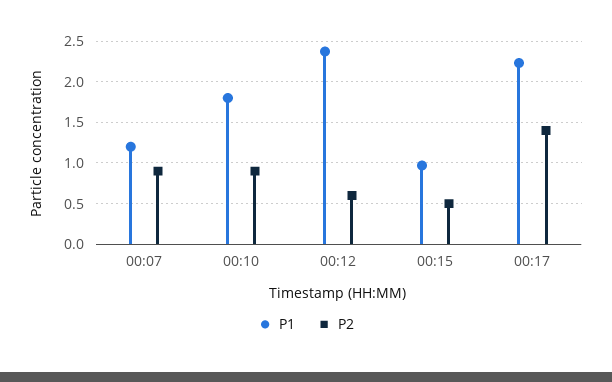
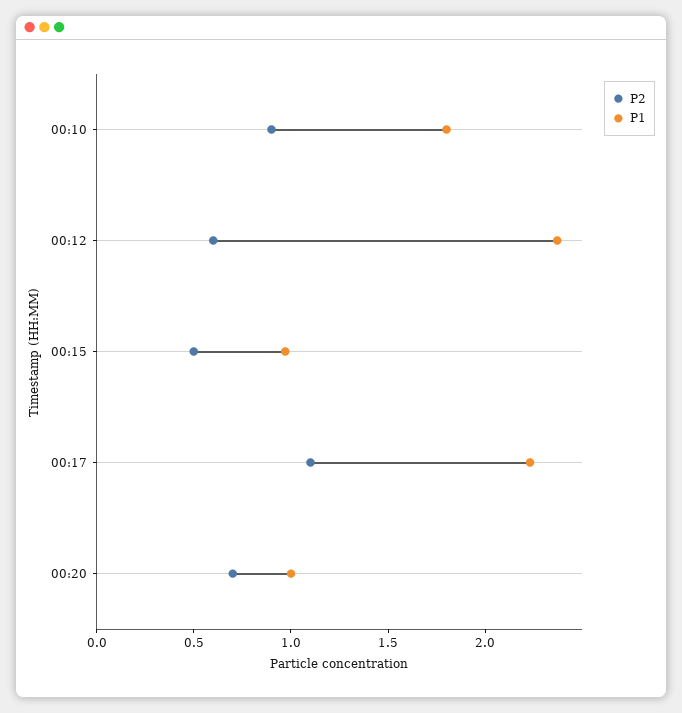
P1, 00:07: 1.2 -> none
P2, 00:07: 0.9 -> none
P2, 00:17: 1.4 -> 1.1
P2, 00:20: none -> 0.7
P1, 00:20: none -> 1

